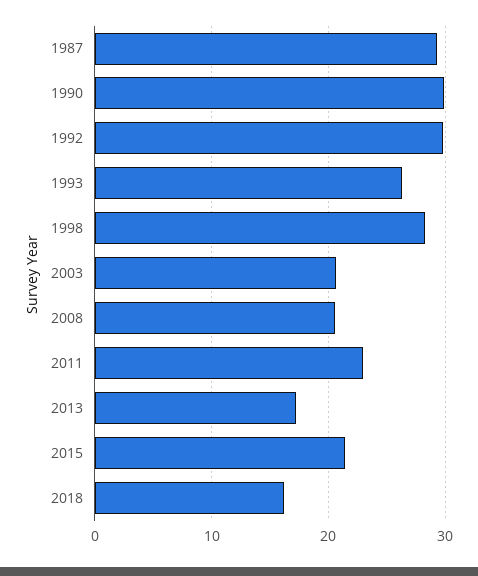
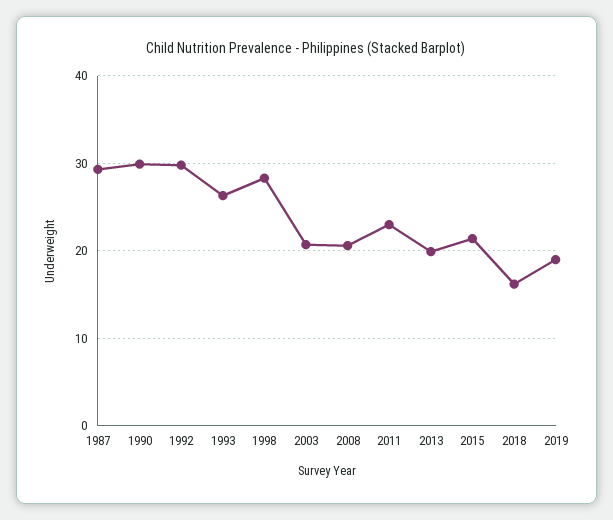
2013: 17 -> 20
2019: none -> 19

